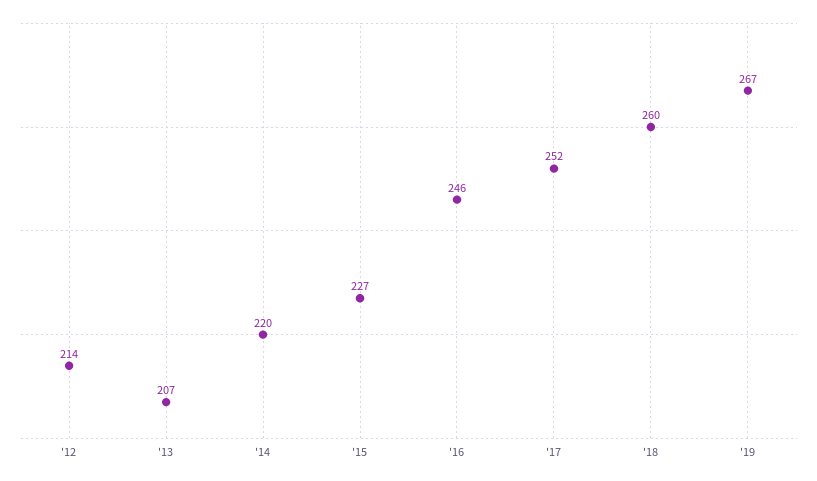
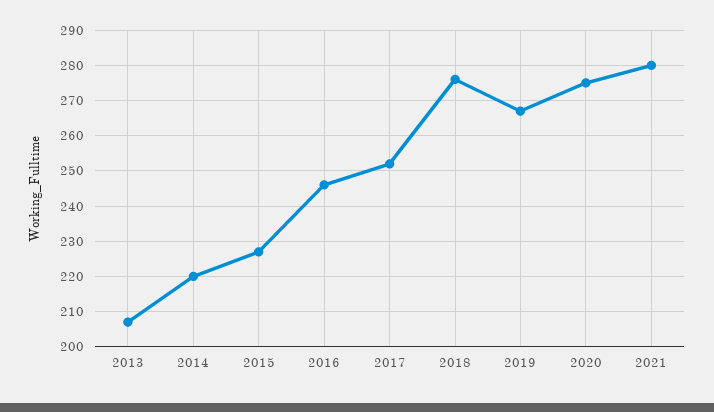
'12: 214 -> none
'18: 260 -> 275
2020: none -> 275
2021: none -> 280

